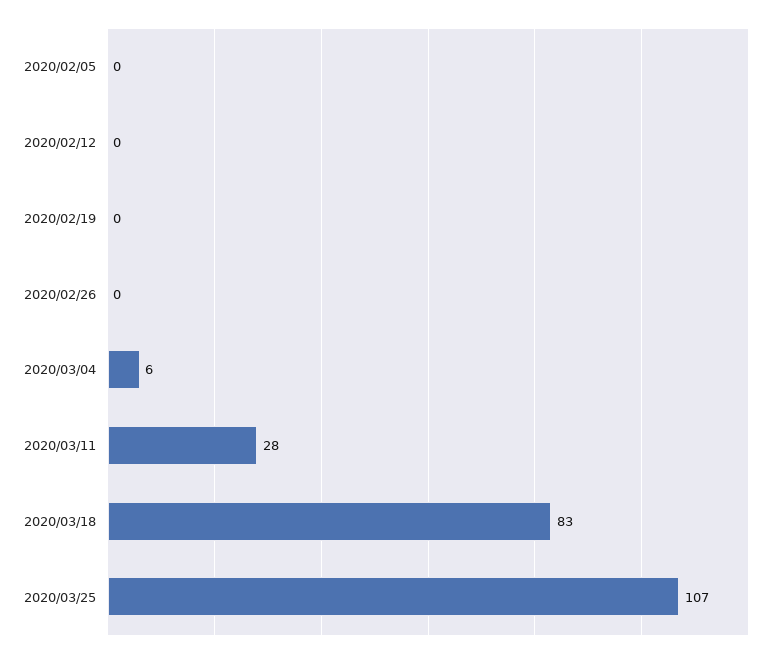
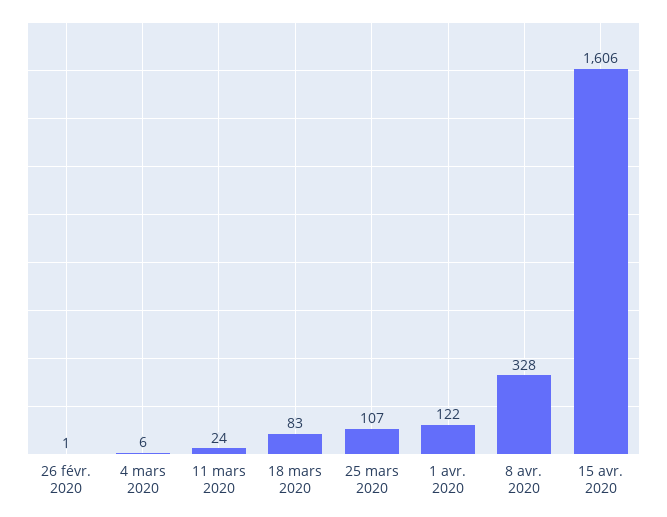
2020/02/05: 0 -> none
2020/02/12: 0 -> none
2020/02/19: 0 -> none
2020/02/26: 0 -> 1
2020/03/11: 28 -> 24
1 avr. 2020: none -> 122
8 avr. 2020: none -> 328
15 avr. 2020: none -> 1606

